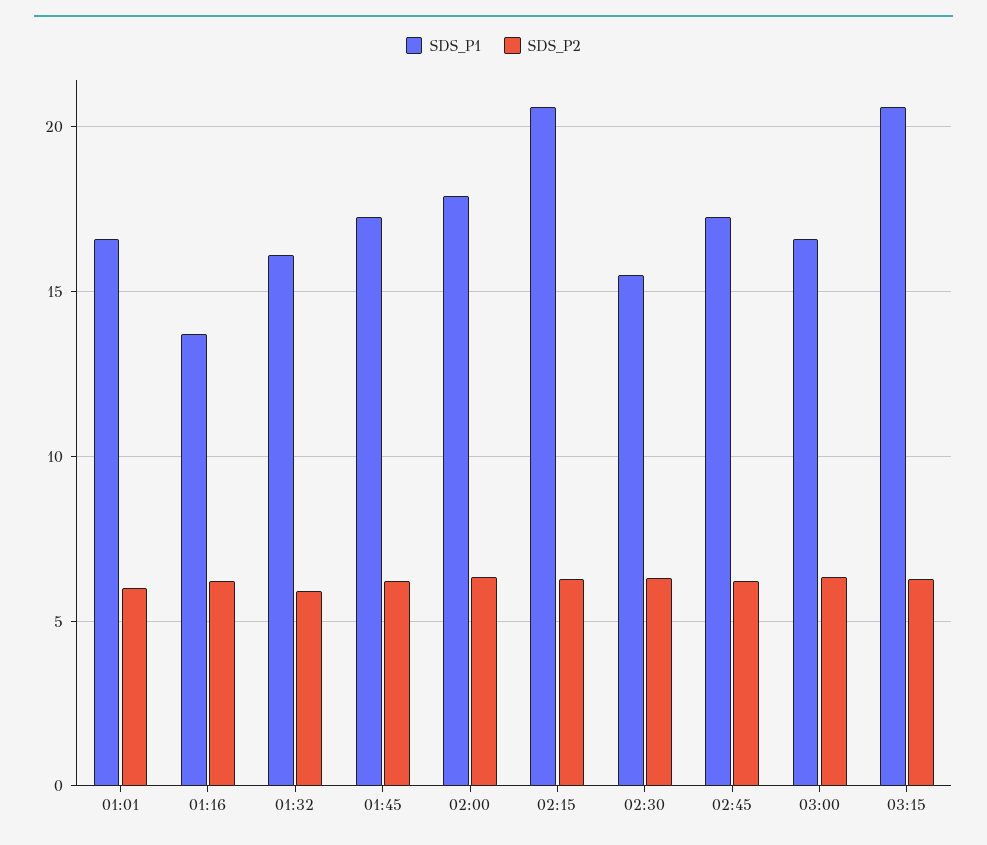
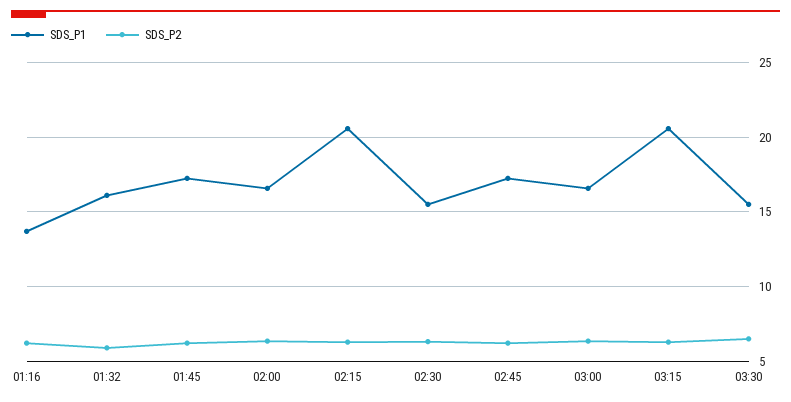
SDS_P1, 01:01: 16.5 -> none
SDS_P2, 01:01: 6 -> none
SDS_P1, 02:00: 18 -> 16.5
SDS_P1, 03:30: none -> 15.5
SDS_P2, 03:30: none -> 6.5

